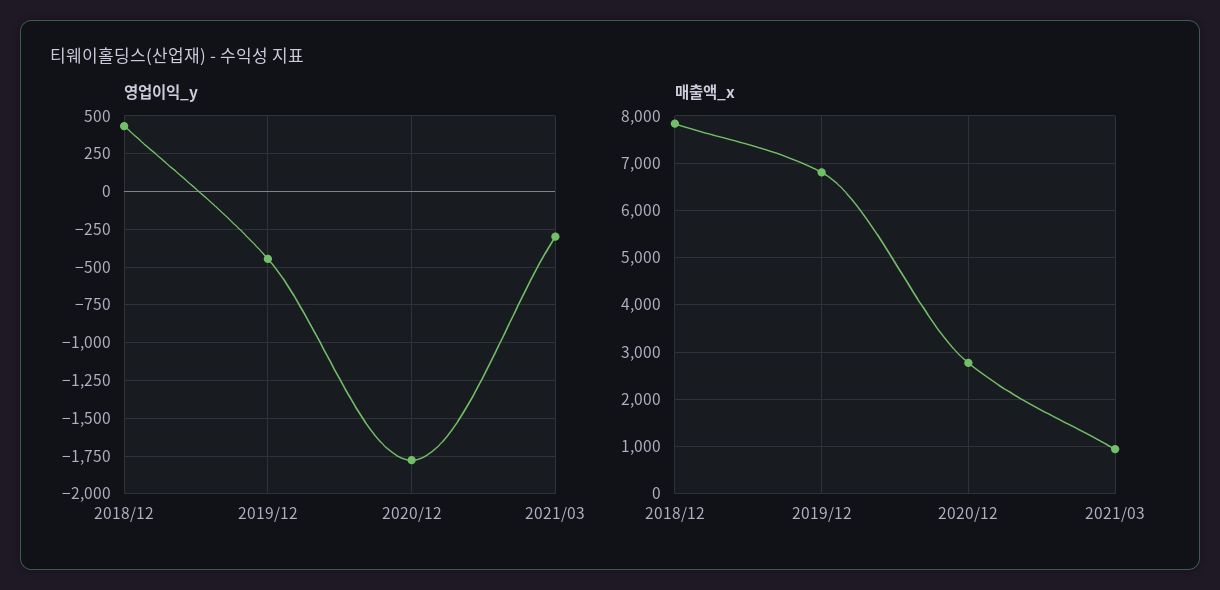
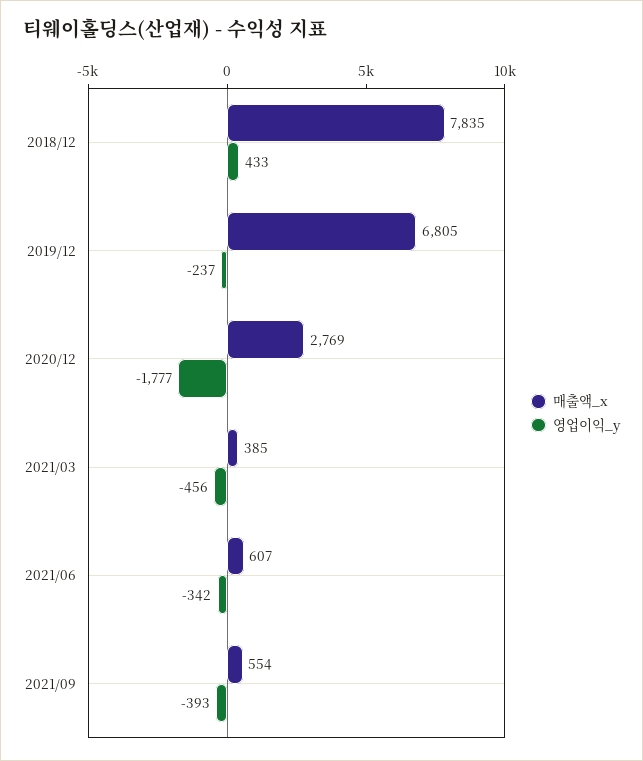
영업이익_y, 2019/12: -450 -> -237
영업이익_y, 2021/03: -300 -> -456
매출액_x, 2021/03: 1000 -> 385
매출액_x, 2021/06: none -> 607
영업이익_y, 2021/06: none -> -342
매출액_x, 2021/09: none -> 554
영업이익_y, 2021/09: none -> -393

